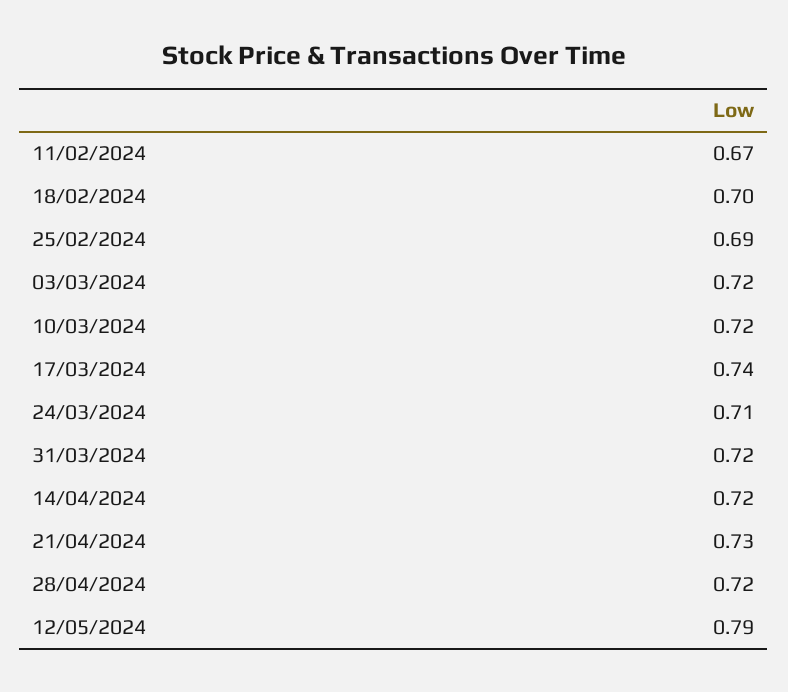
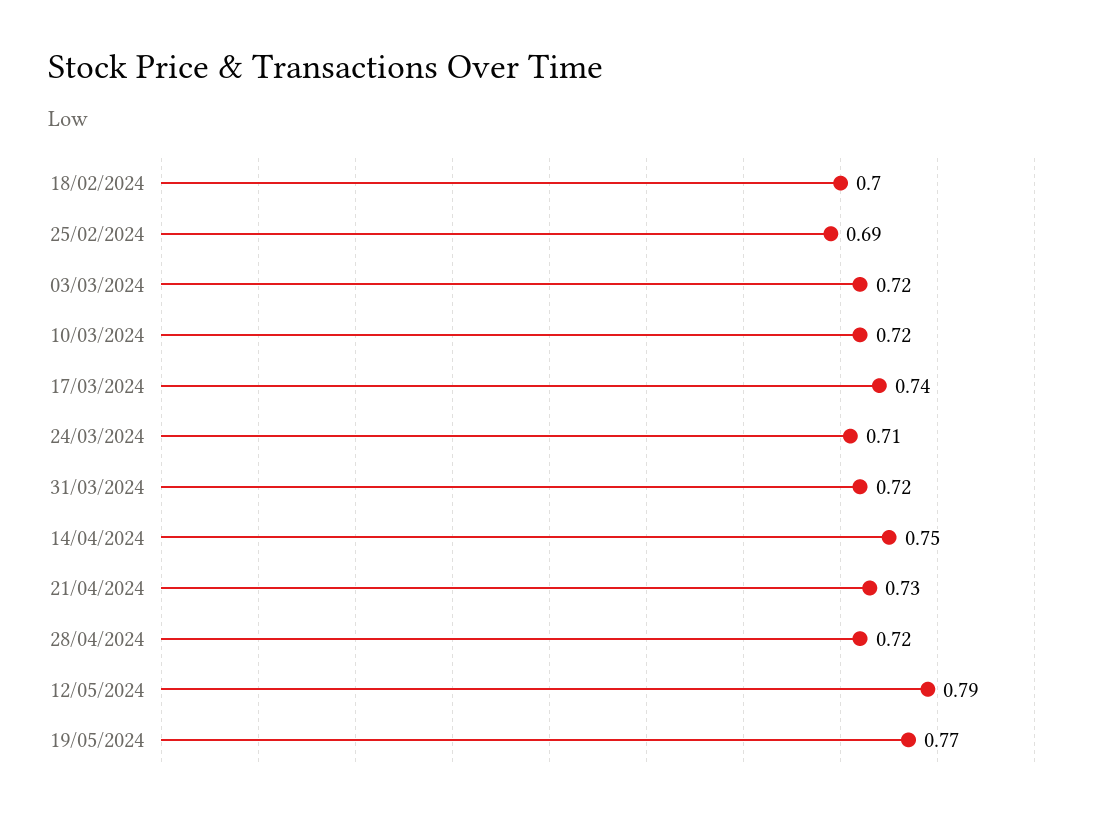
11/02/2024: 0.67 -> none
14/04/2024: 0.72 -> 0.75
19/05/2024: none -> 0.77

